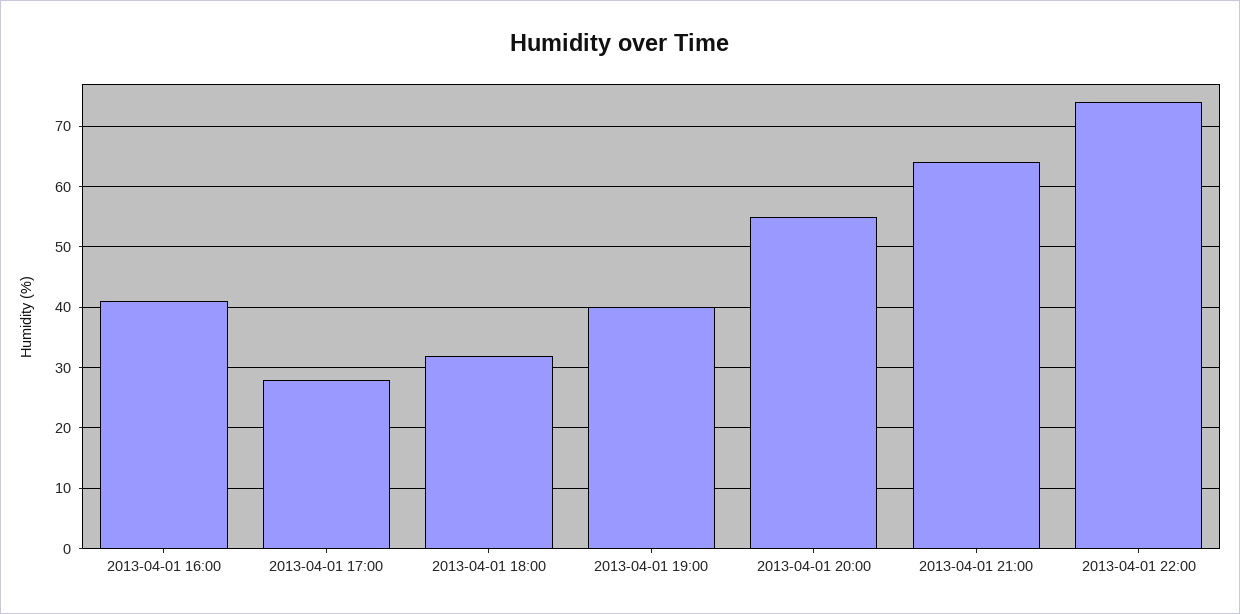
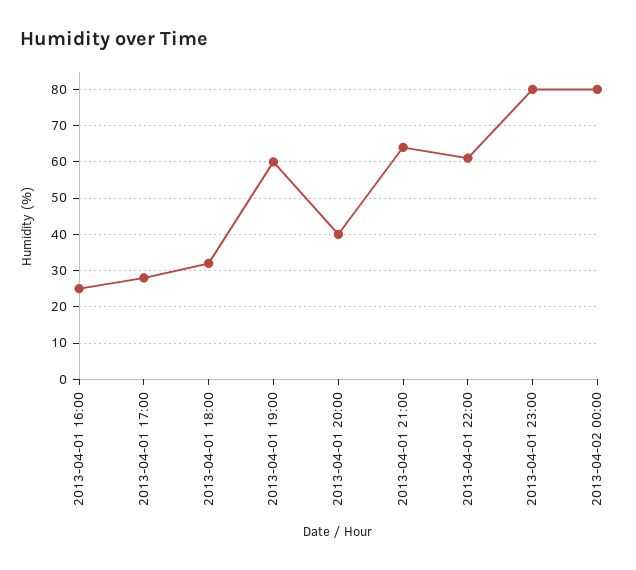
2013-04-01 16:00: 41 -> 25
2013-04-01 19:00: 40 -> 60
2013-04-01 20:00: 55 -> 40
2013-04-01 22:00: 74 -> 60
2013-04-01 23:00: none -> 80
2013-04-02 00:00: none -> 80

